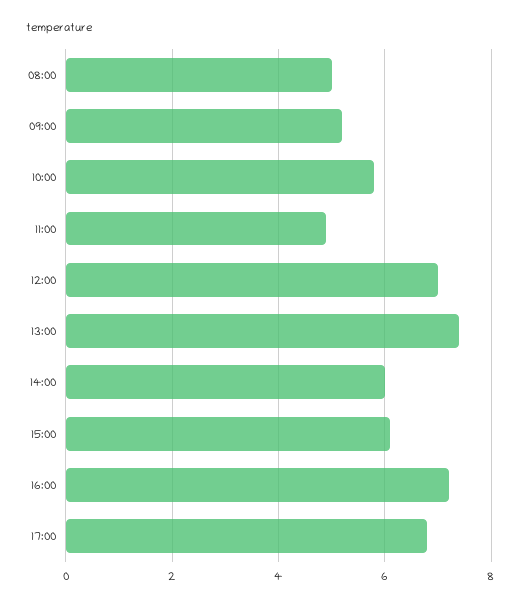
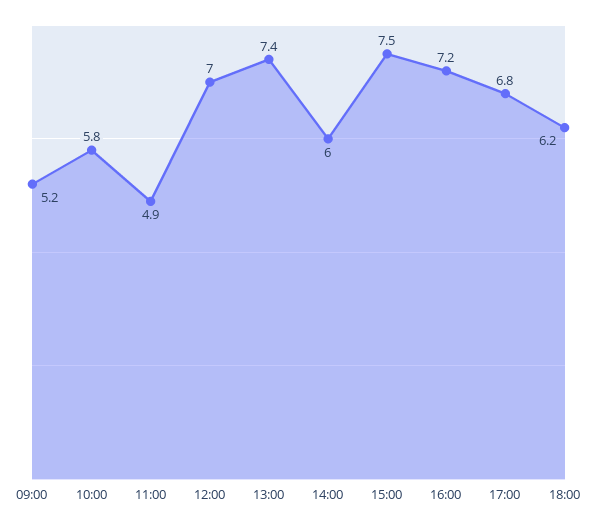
08:00: 5 -> none
15:00: 6 -> 7.5
18:00: none -> 6.2

